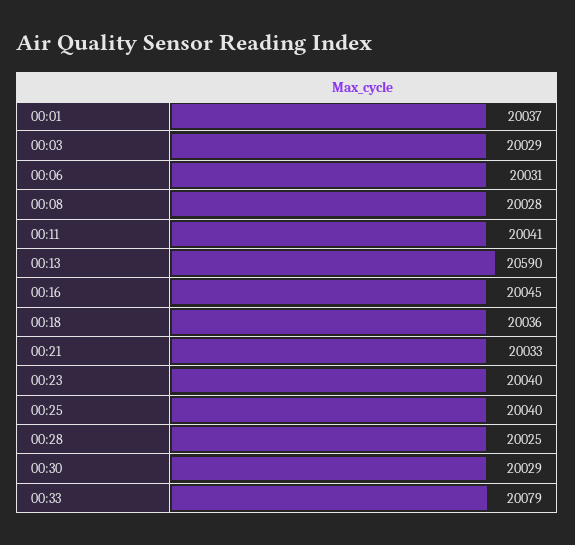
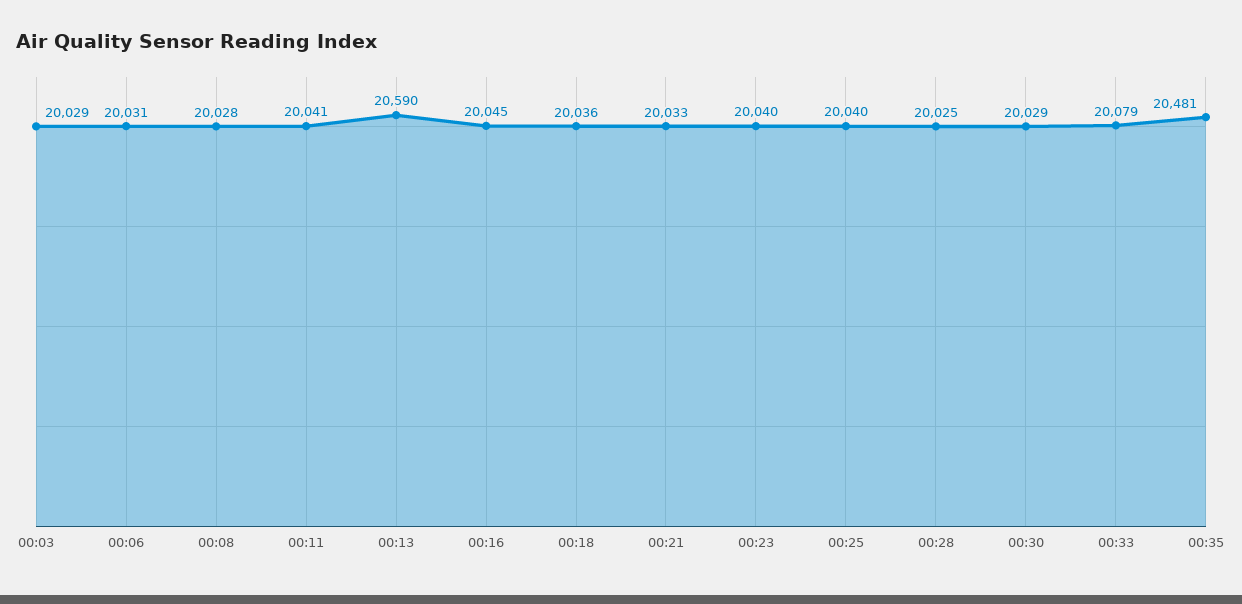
00:01: 20037 -> none
00:35: none -> 20481

